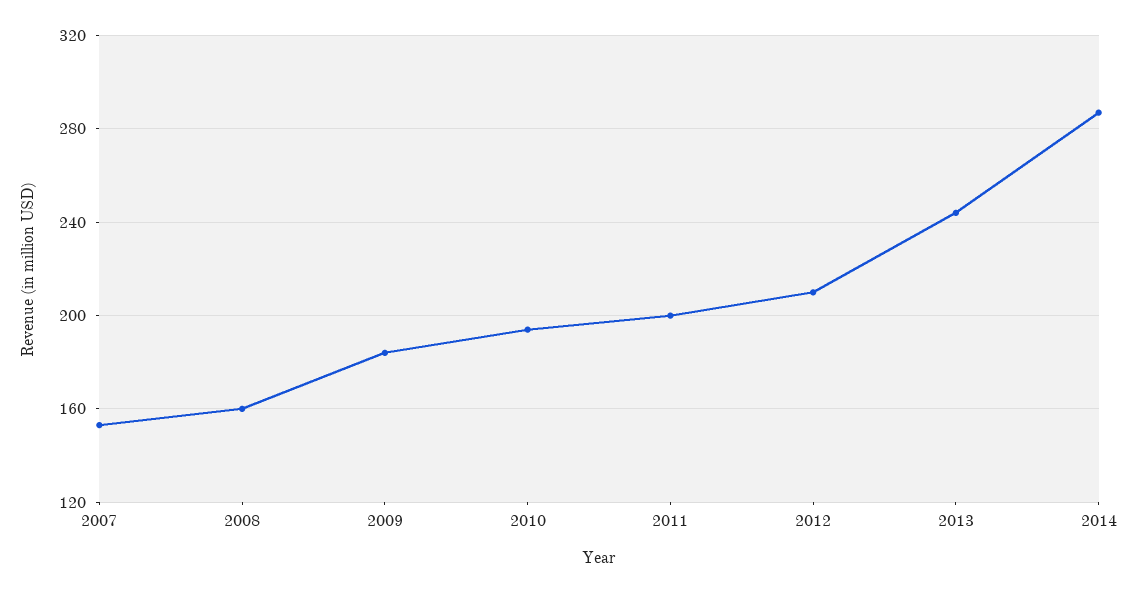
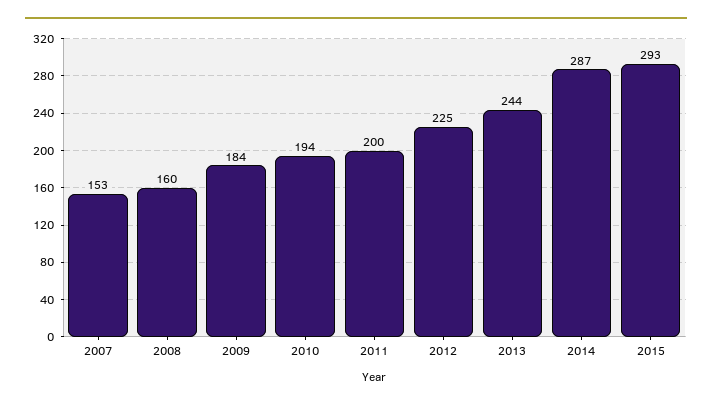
2012: 210 -> 225
2015: none -> 293

